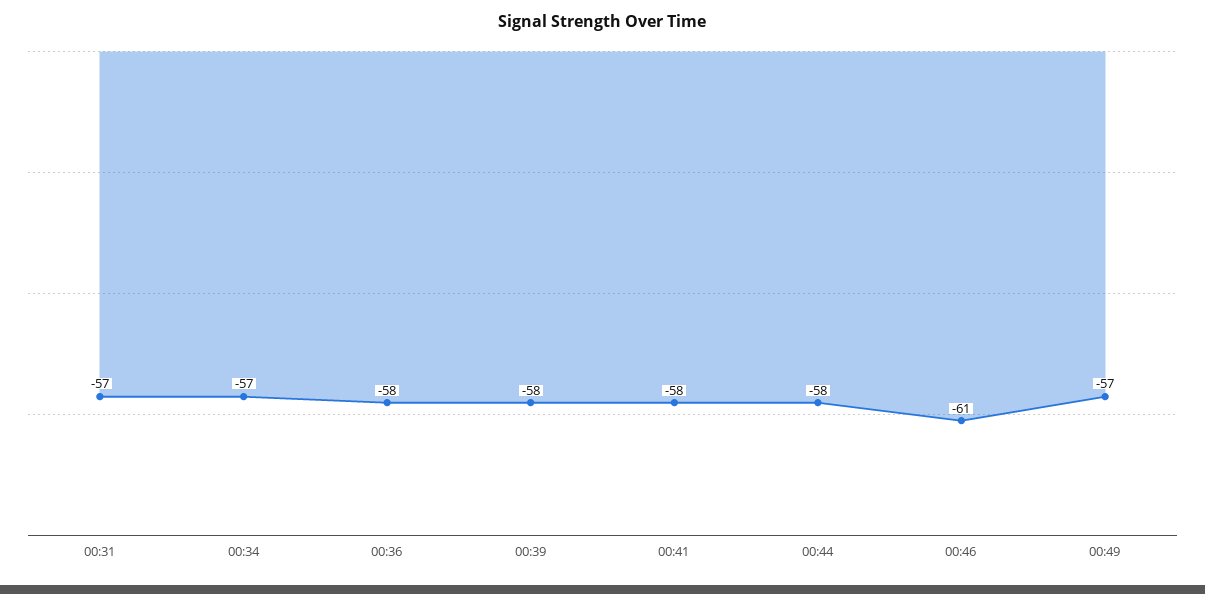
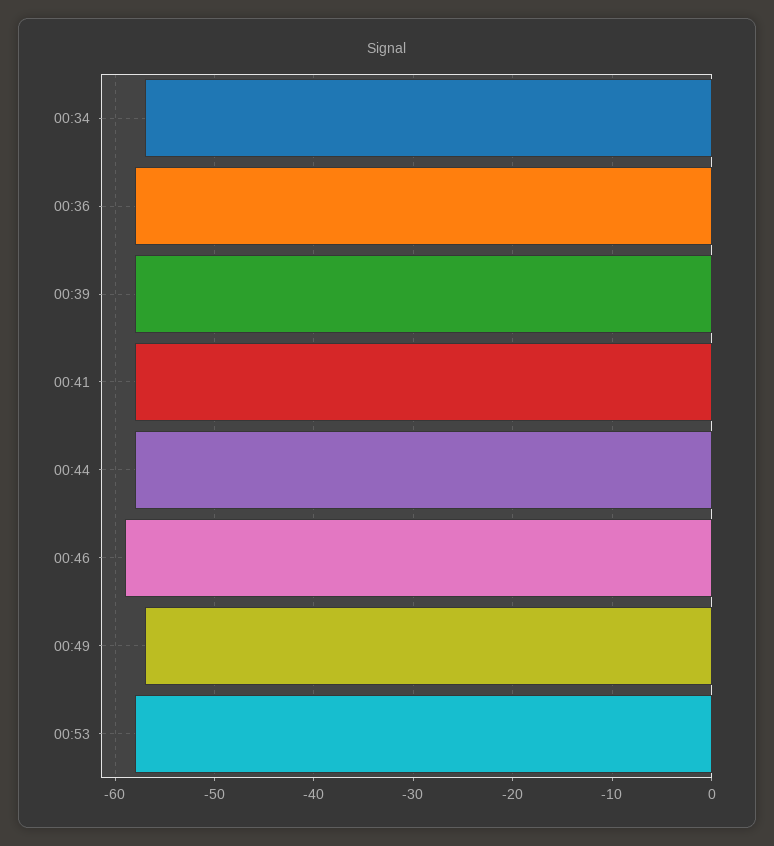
00:31: -57 -> none
00:46: -61 -> -59
00:53: none -> -58

